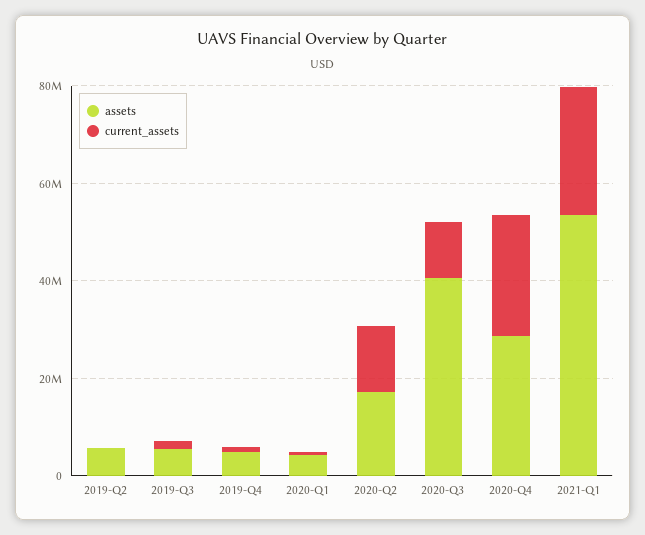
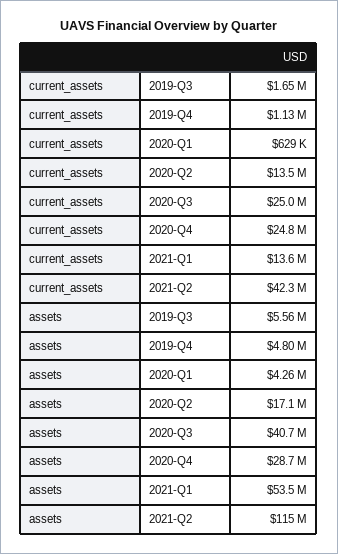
assets, 2019-Q2: 5000000 -> none
current_assets, 2019-Q2: 0 -> none
current_assets, 2020-Q3: 10000000 -> 25000000
current_assets, 2021-Q1: 25000000 -> 13600000
current_assets, 2021-Q2: none -> 42300000
assets, 2021-Q2: none -> 115000000

